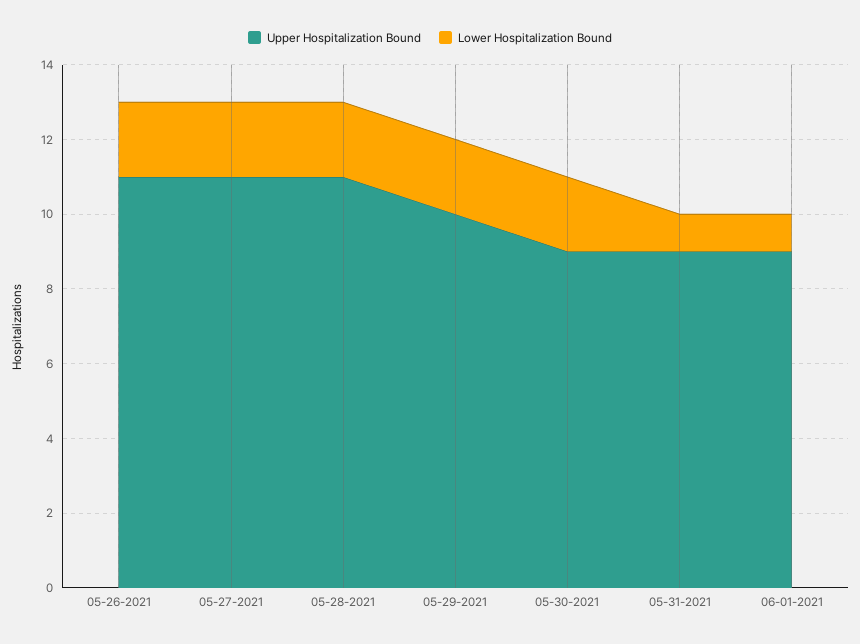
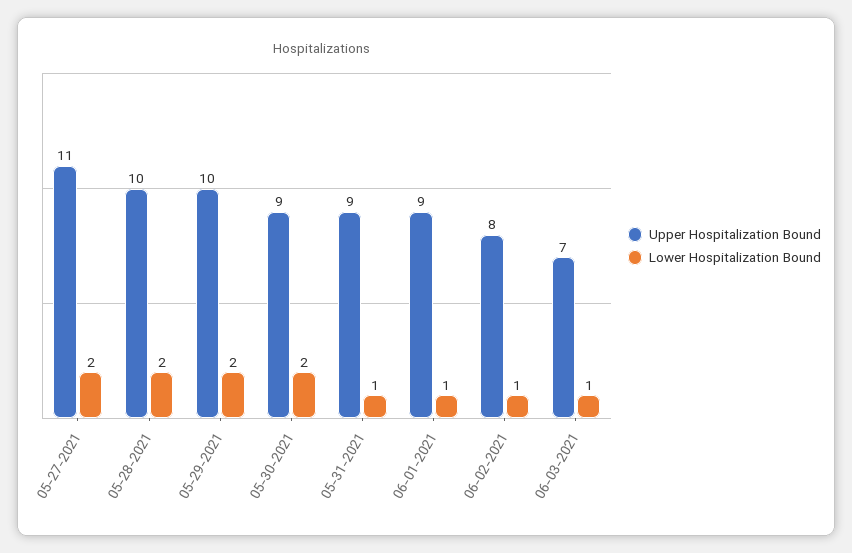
Upper Hospitalization Bound, 05-26-2021: 11 -> none
Lower Hospitalization Bound, 05-26-2021: 2 -> none
Upper Hospitalization Bound, 05-28-2021: 11 -> 10
Upper Hospitalization Bound, 06-02-2021: none -> 8
Lower Hospitalization Bound, 06-02-2021: none -> 1
Upper Hospitalization Bound, 06-03-2021: none -> 7
Lower Hospitalization Bound, 06-03-2021: none -> 1

